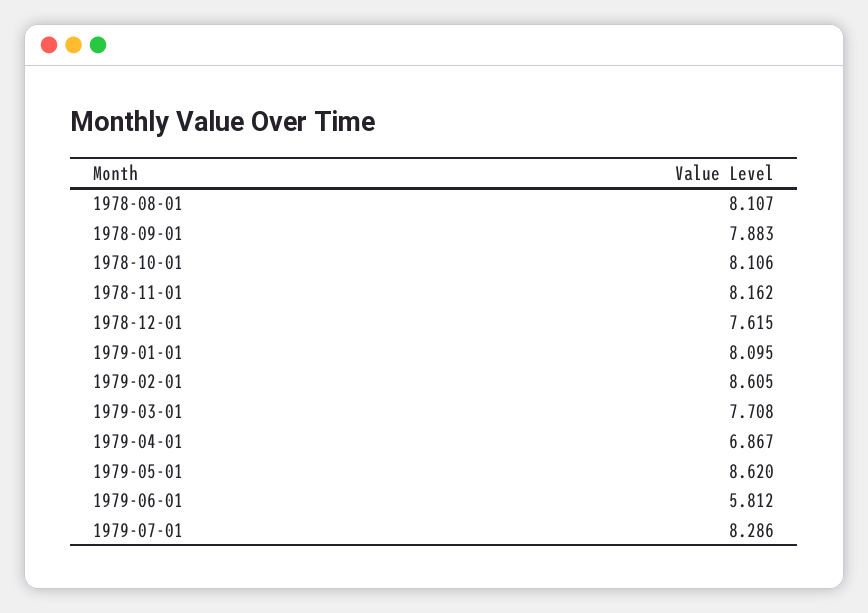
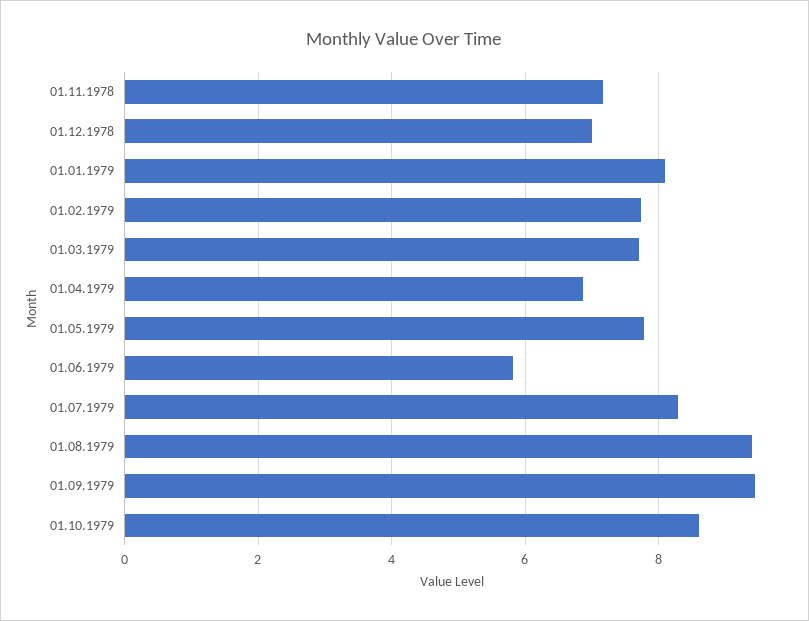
1978-08-01: 8.107 -> none
1978-09-01: 7.883 -> none
1978-10-01: 8.106 -> none
1978-11-01: 8.162 -> 7.2
1978-12-01: 7.615 -> 7
1979-02-01: 8.605 -> 7.8
1979-05-01: 8.62 -> 7.8
01.08.1979: none -> 9.4
01.09.1979: none -> 9.4
01.10.1979: none -> 8.6

